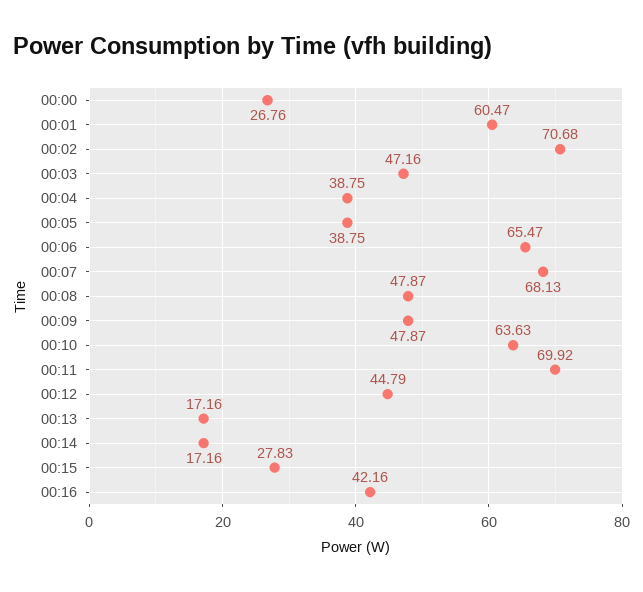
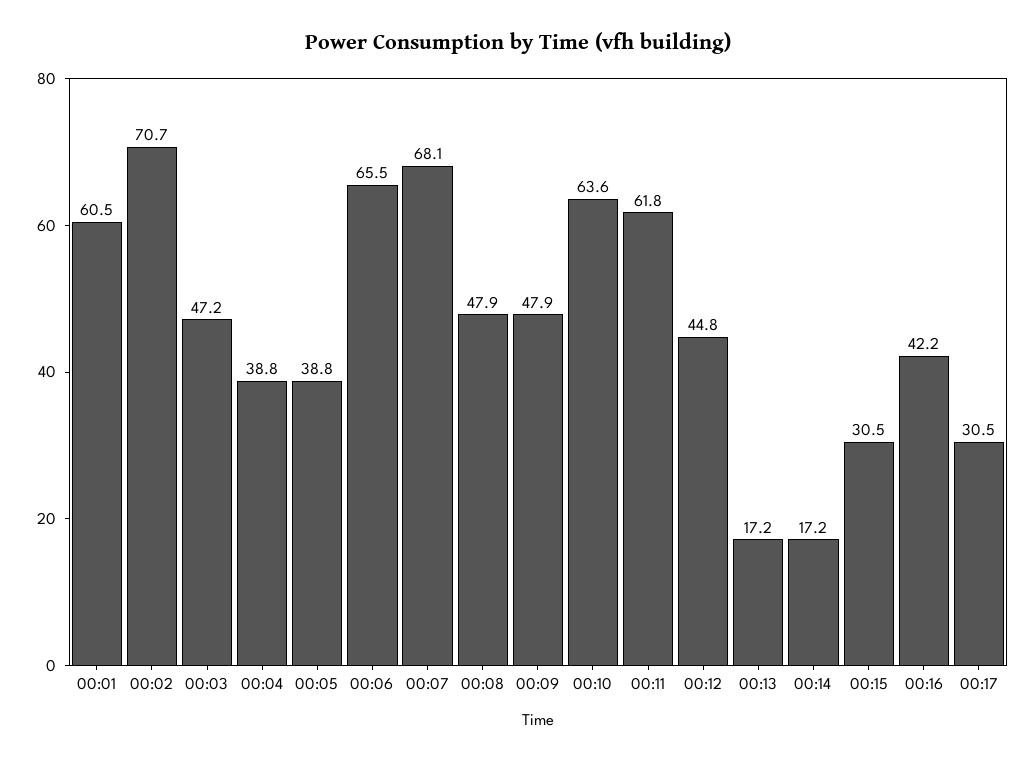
00:00: 26.76 -> none
00:11: 69.92 -> 61.8
00:15: 27.83 -> 30.5
00:17: none -> 30.5

